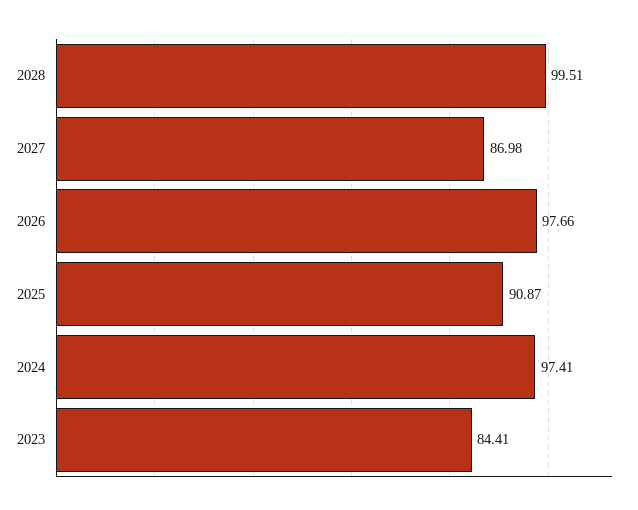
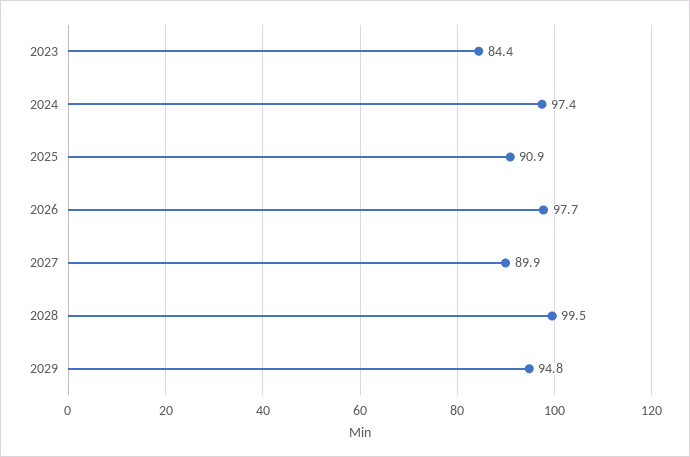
2027: 86.98 -> 89.9
2029: none -> 94.8

